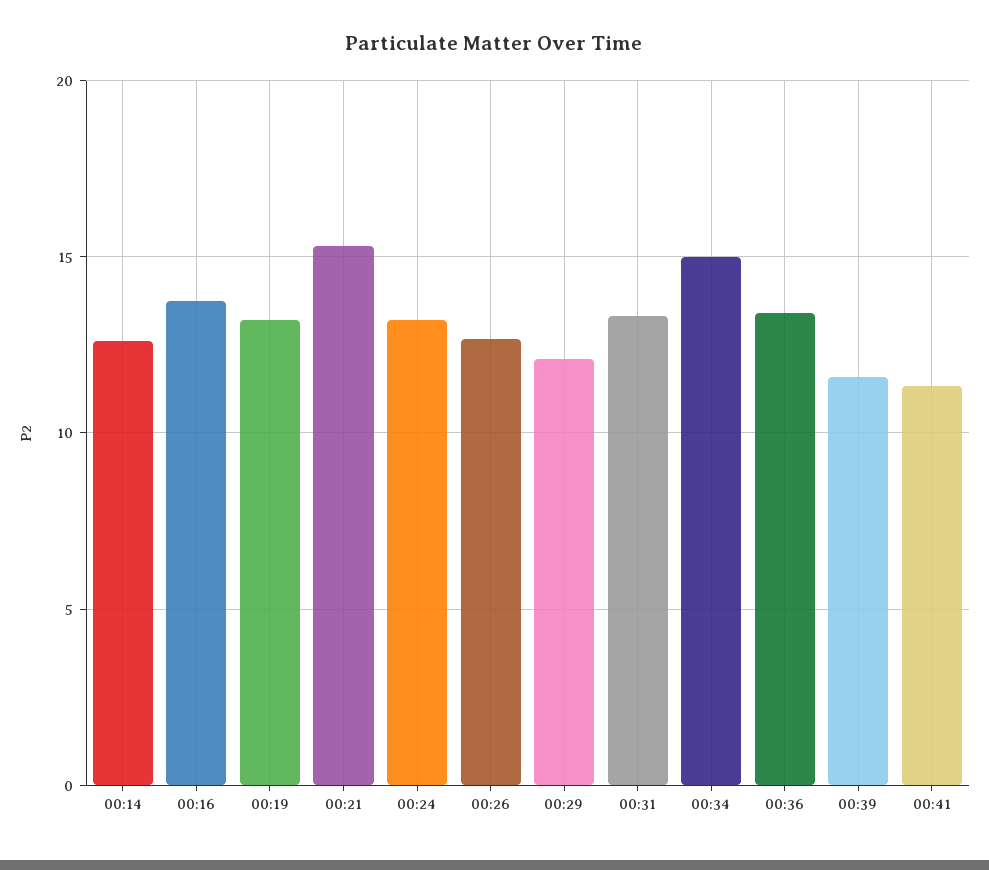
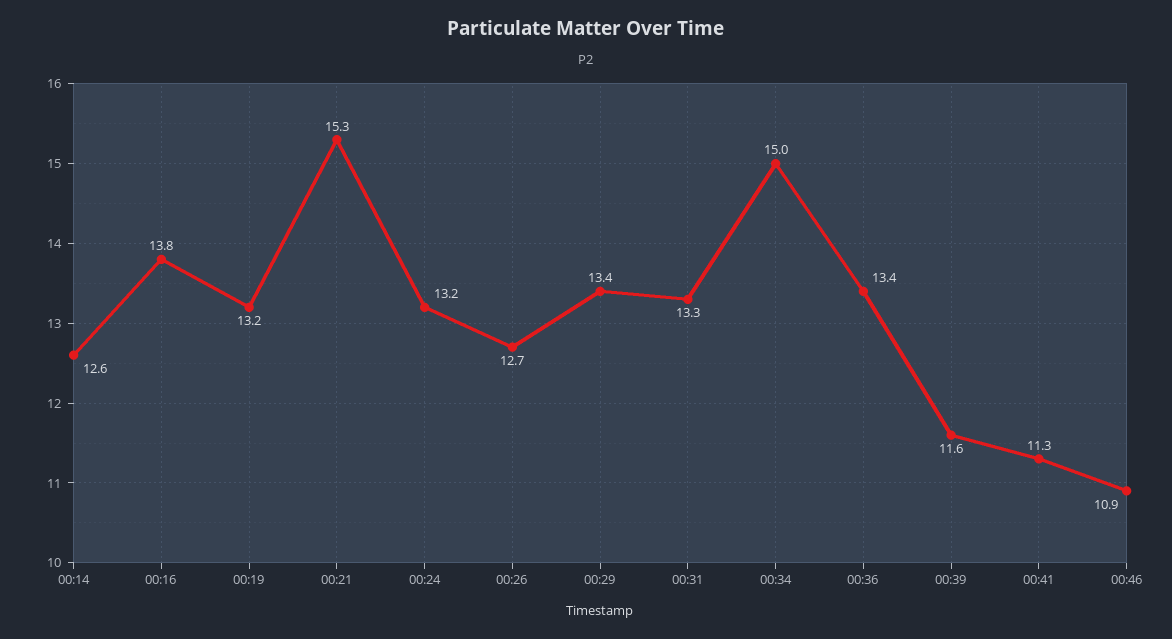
00:29: 12 -> 13.4
00:46: none -> 10.9

